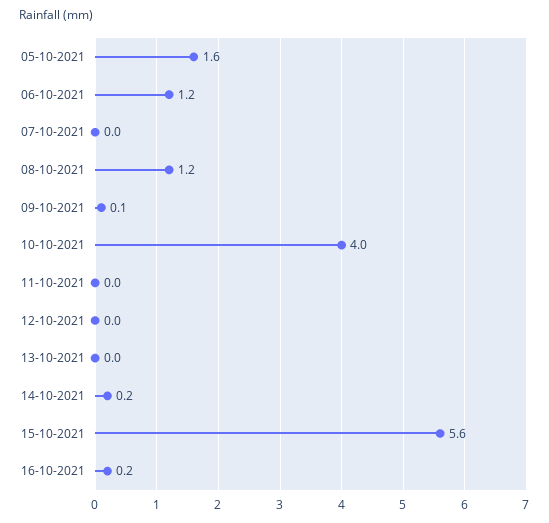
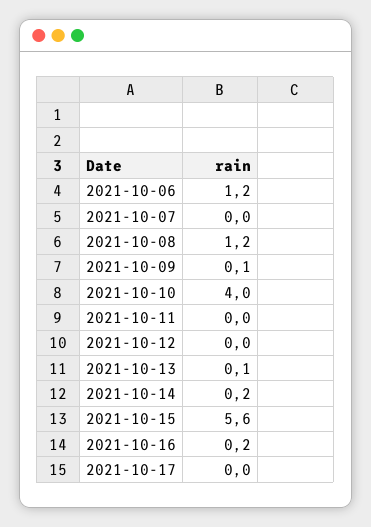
05-10-2021: 1.6 -> none
13-10-2021: 0 -> 0.1
2021-10-17: none -> 0

